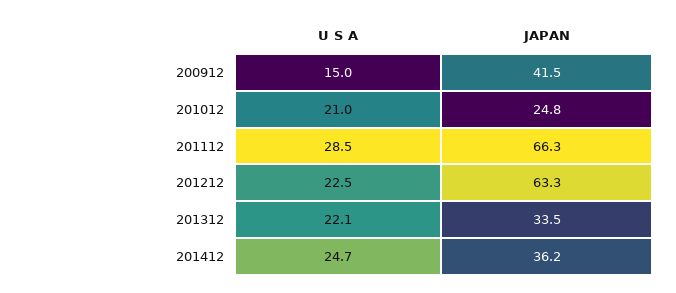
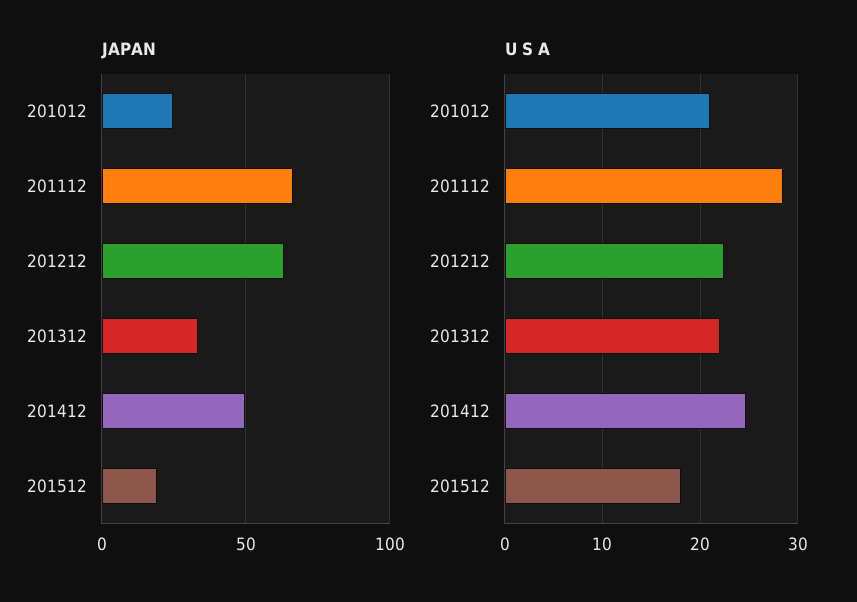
U S A, 200912: 15 -> none
JAPAN, 200912: 41.5 -> none
JAPAN, 201412: 36.2 -> 50
JAPAN, 201512: none -> 20
U S A, 201512: none -> 18

